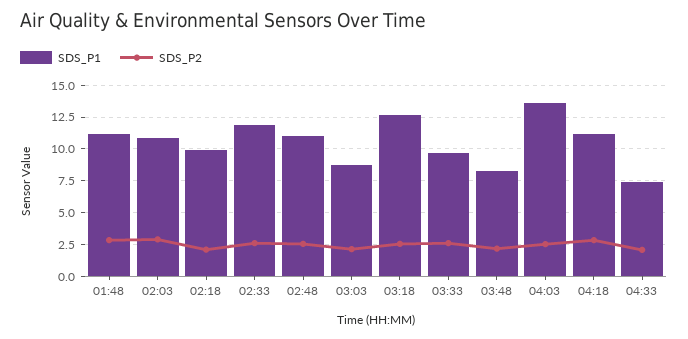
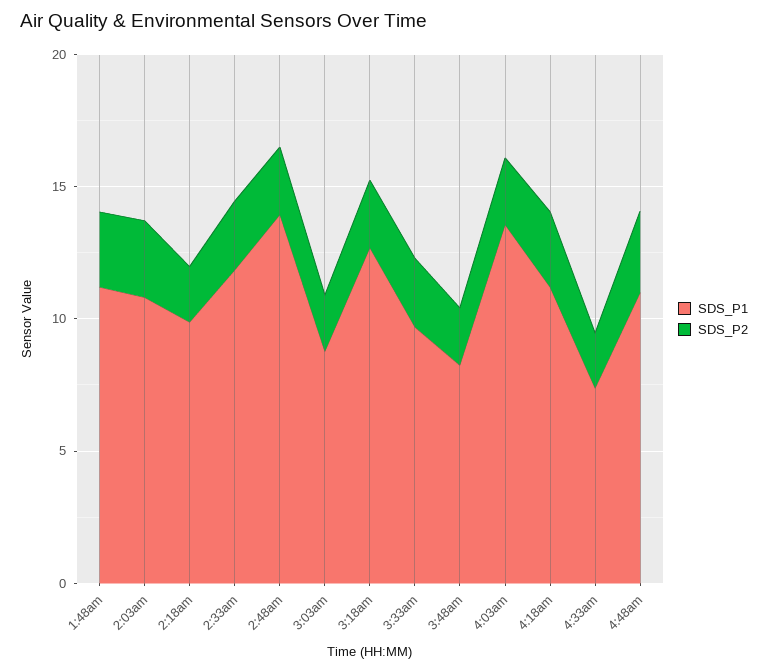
SDS_P1, 02:48: 11 -> 14
SDS_P1, 4:48am: none -> 11
SDS_P2, 4:48am: none -> 3

